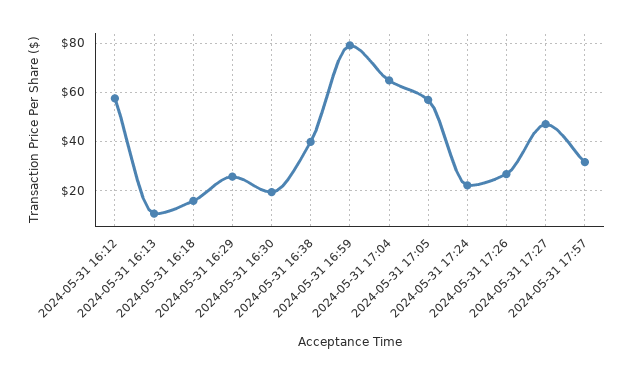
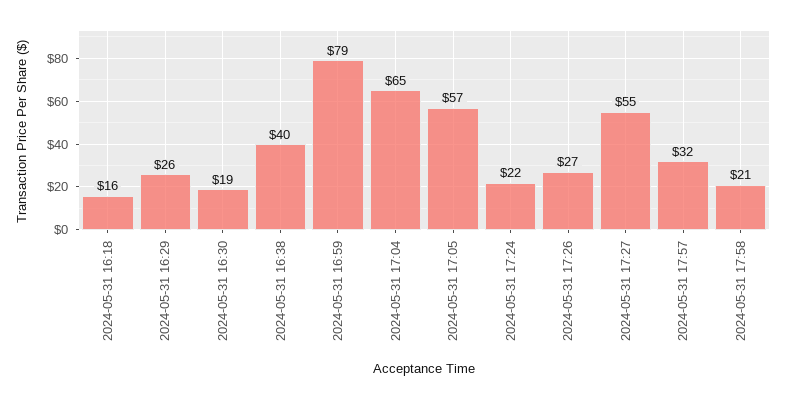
2024-05-31 16:12: 57.5 -> none
2024-05-31 16:13: 10 -> none
2024-05-31 17:27: 47.5 -> 55
2024-05-31 17:58: none -> 21

